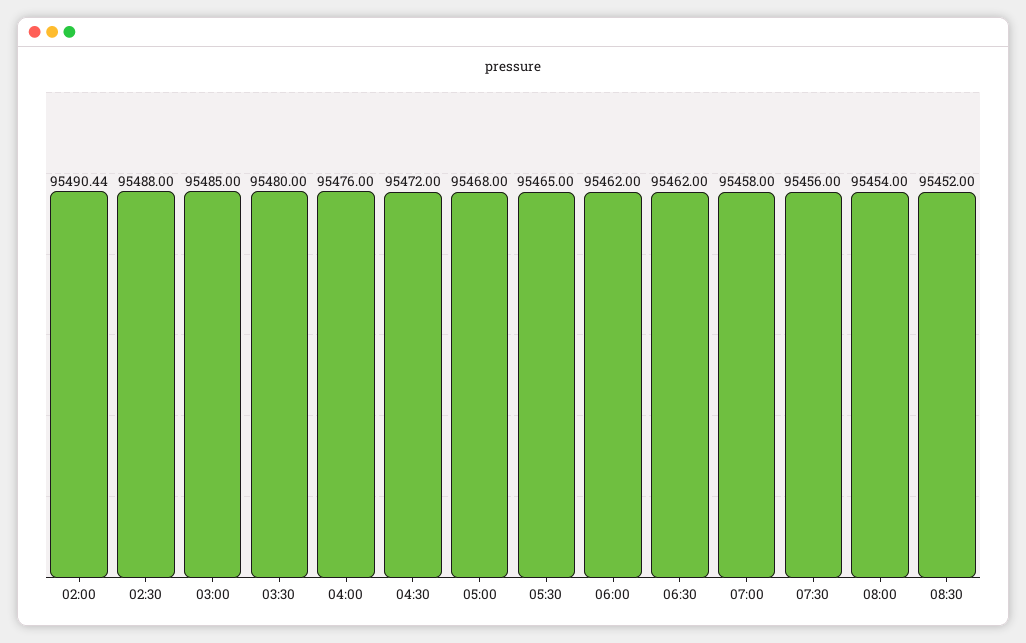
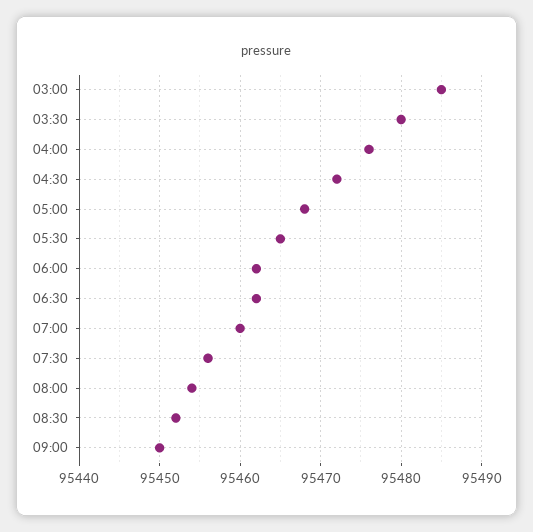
02:00: 95490.44 -> none
02:30: 95488 -> none
07:00: 95458 -> 95460
09:00: none -> 95450

